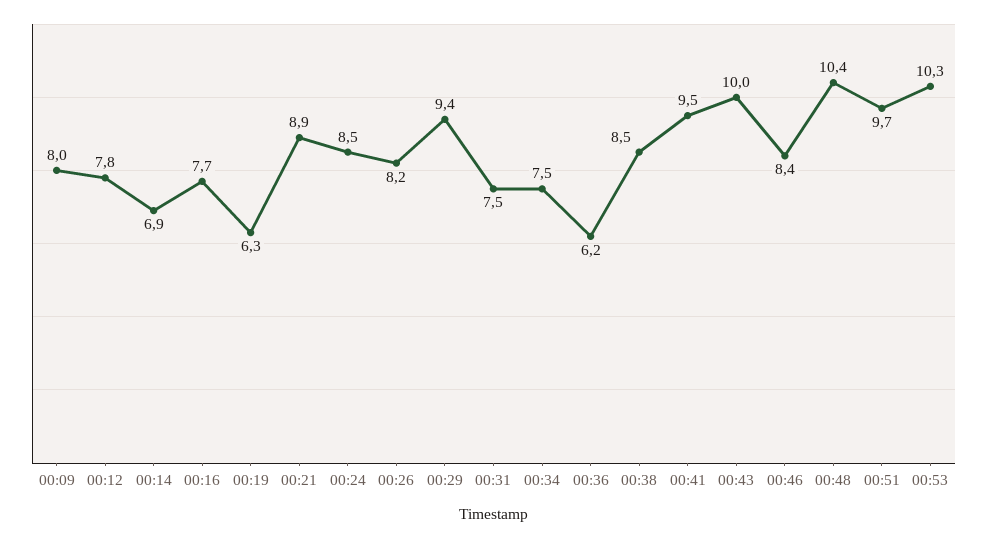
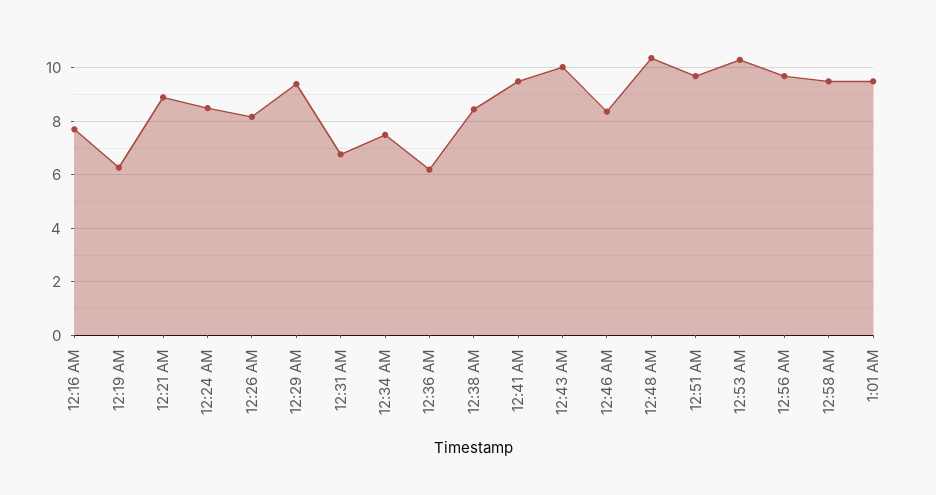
00:09: 8 -> none
00:12: 7.8 -> none
00:14: 6.9 -> none
00:31: 7.5 -> 6.75
12:56 AM: none -> 9.75
12:58 AM: none -> 9.5
1:01 AM: none -> 9.5

